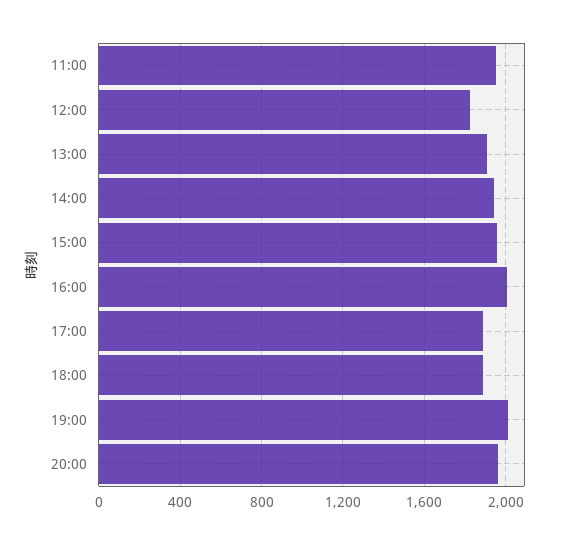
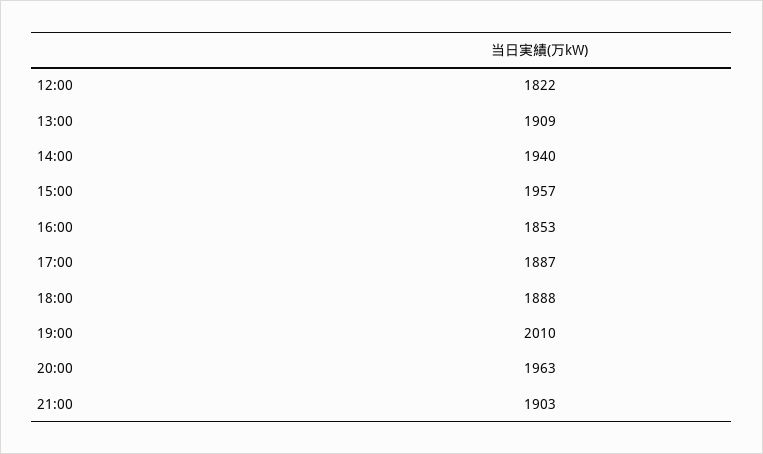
11:00: 1950 -> none
16:00: 2000 -> 1853
21:00: none -> 1903

